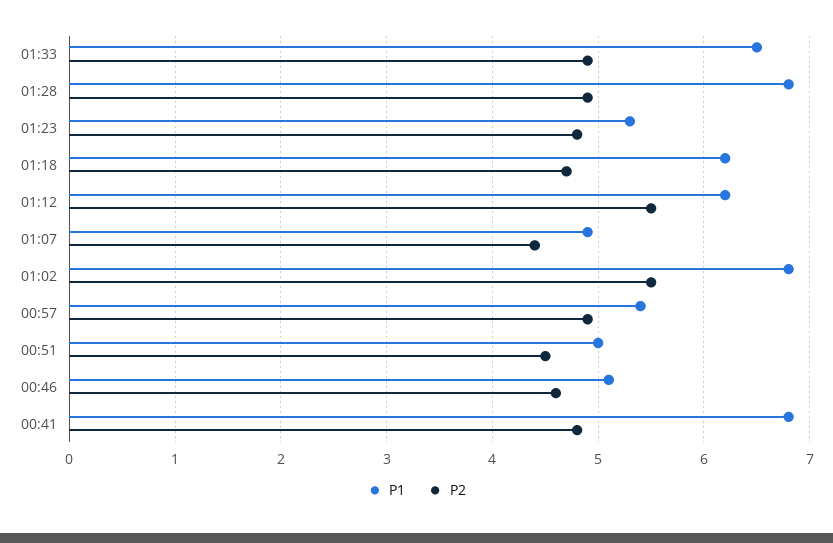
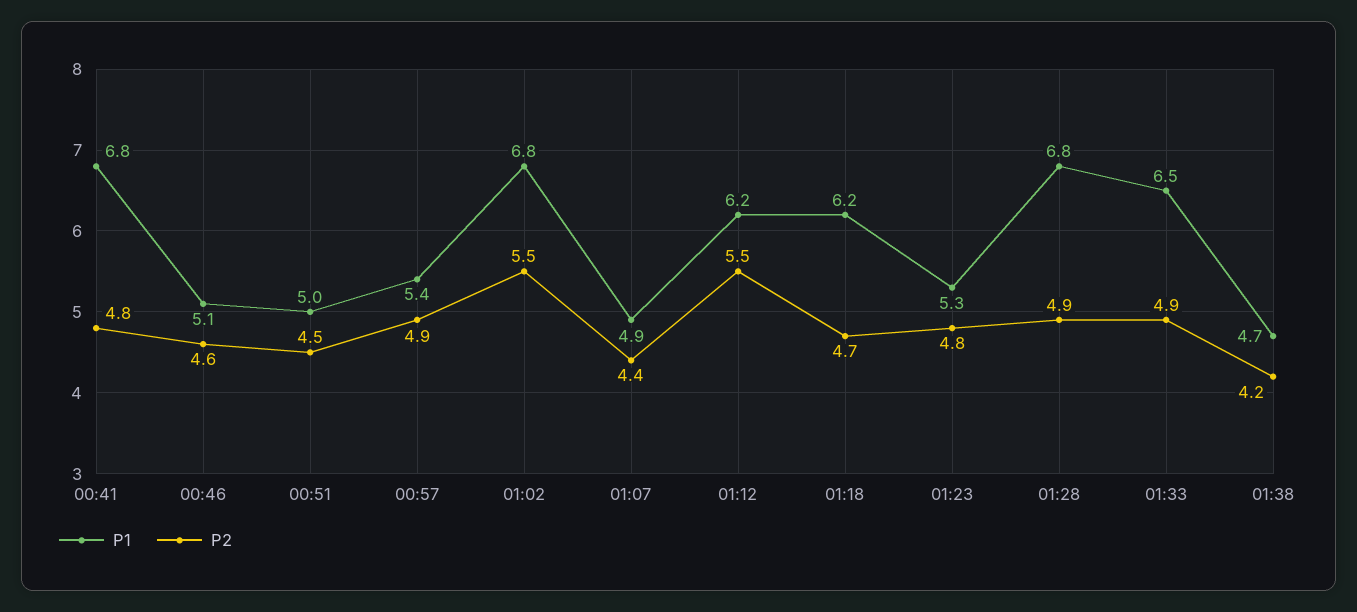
P1, 01:38: none -> 4.7
P2, 01:38: none -> 4.2

